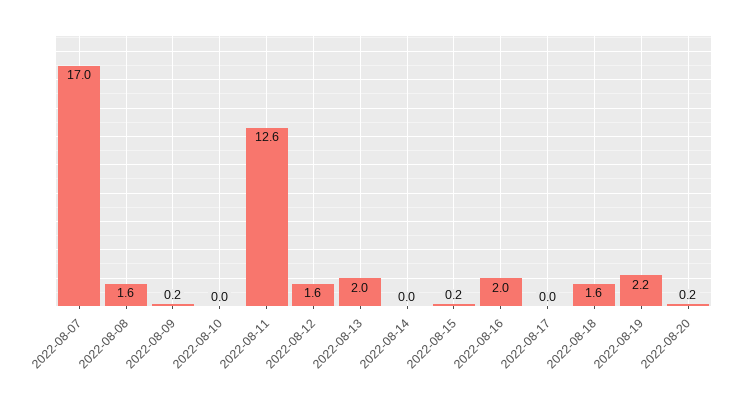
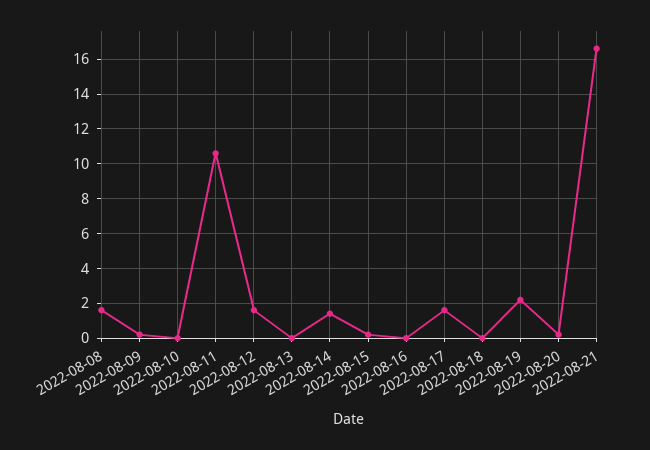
2022-08-07: 17 -> none
2022-08-11: 12.6 -> 10.5
2022-08-13: 2 -> 0
2022-08-14: 0 -> 1.5
2022-08-16: 2 -> 0
2022-08-17: 0 -> 1.5
2022-08-18: 1.6 -> 0
2022-08-21: none -> 16.5

